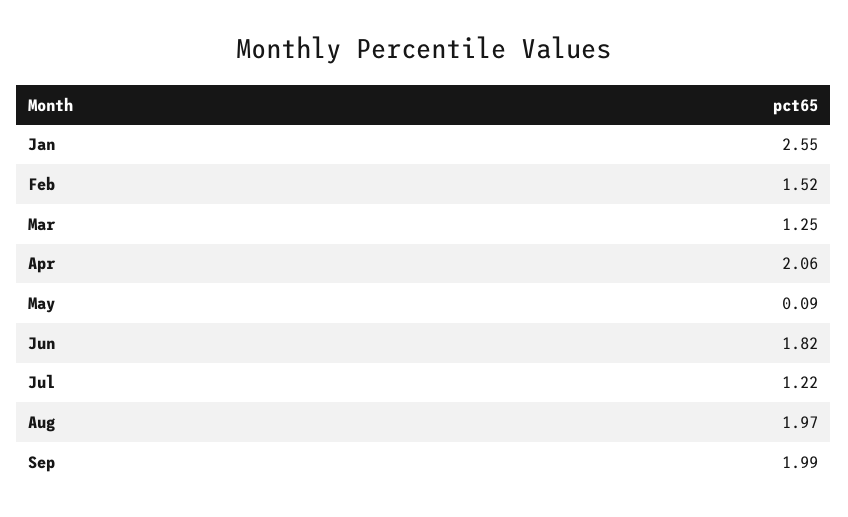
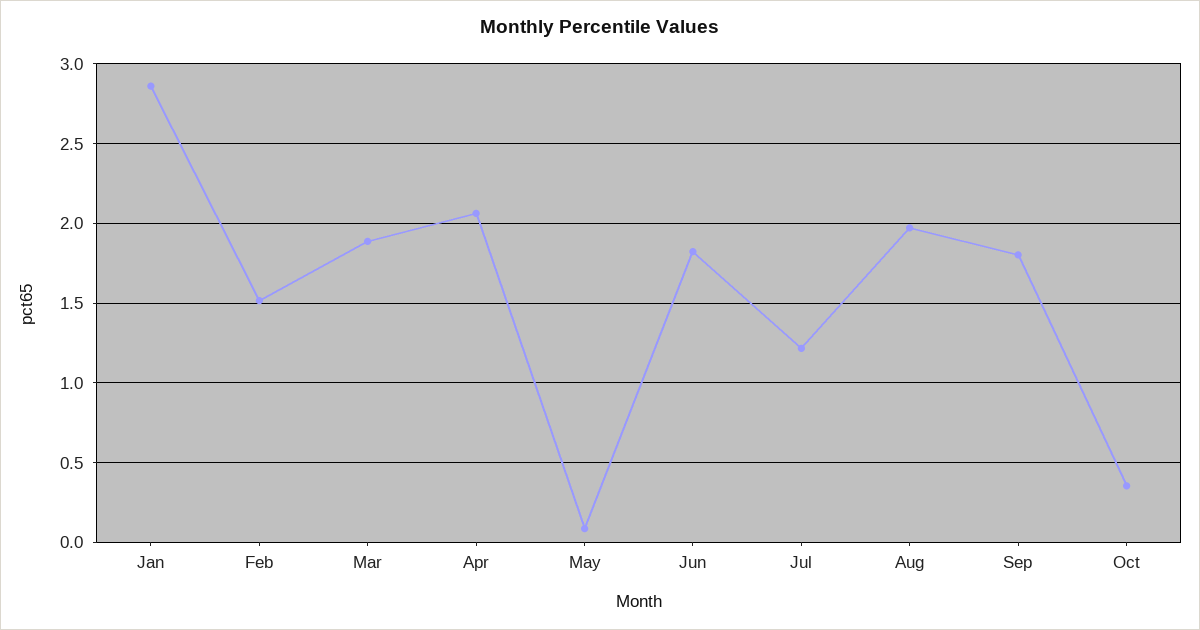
Jan: 2.55 -> 2.85
Mar: 1.25 -> 1.9
Sep: 1.99 -> 1.8
Oct: none -> 0.35

